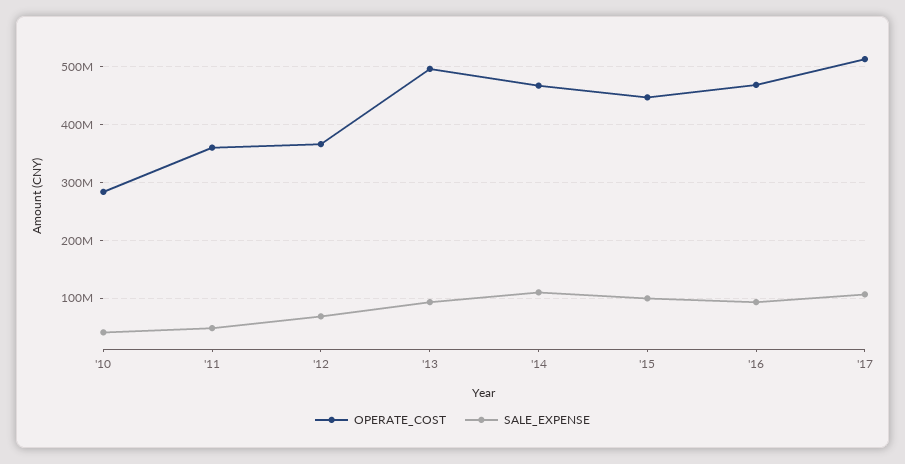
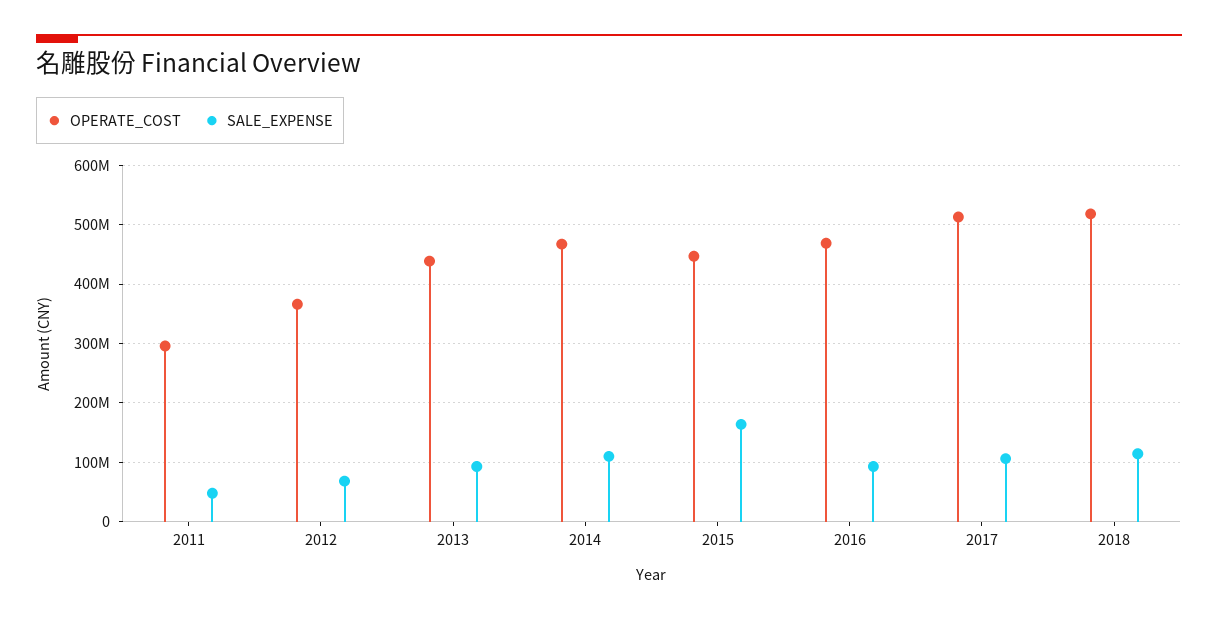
OPERATE_COST, '10: 280000000 -> none
SALE_EXPENSE, '10: 40000000 -> none
OPERATE_COST, '11: 360000000 -> 300000000
OPERATE_COST, '13: 500000000 -> 440000000
SALE_EXPENSE, '15: 100000000 -> 160000000
OPERATE_COST, 2018: none -> 520000000
SALE_EXPENSE, 2018: none -> 120000000

